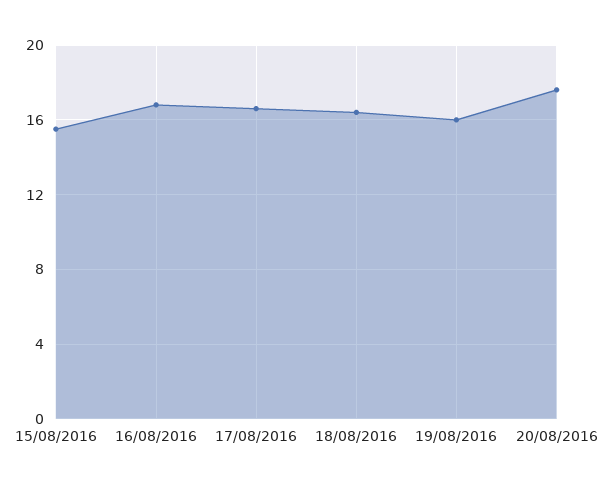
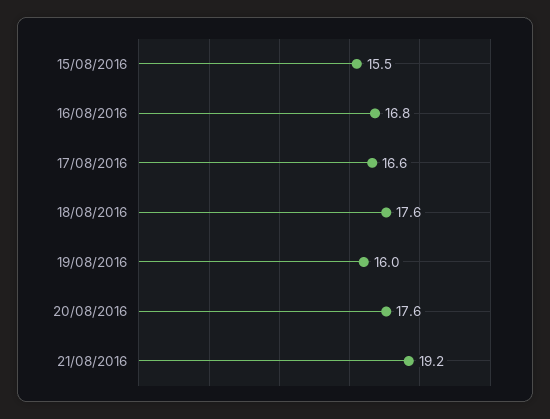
18/08/2016: 16.5 -> 17.6
21/08/2016: none -> 19.2

